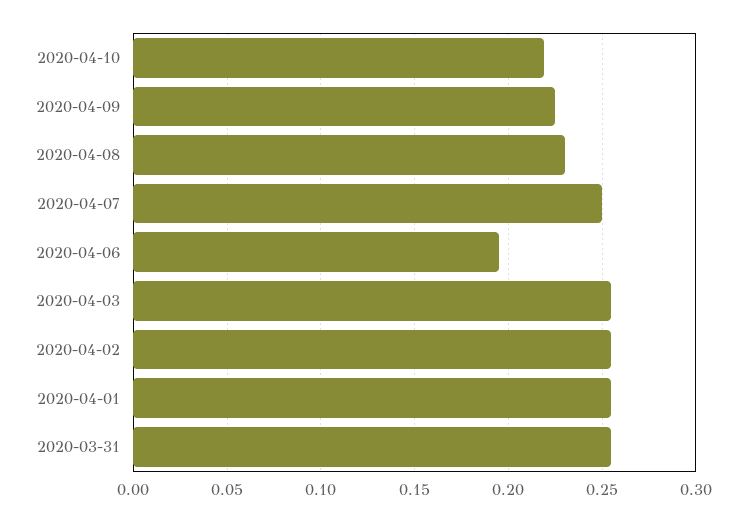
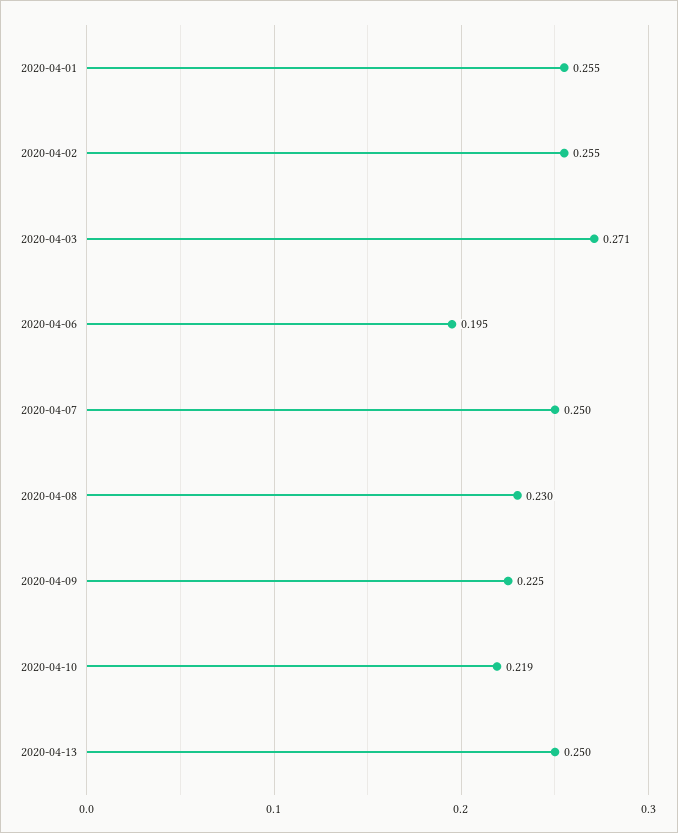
2020-04-03: 0.255 -> 0.271
2020-03-31: 0.255 -> none
2020-04-13: none -> 0.25

